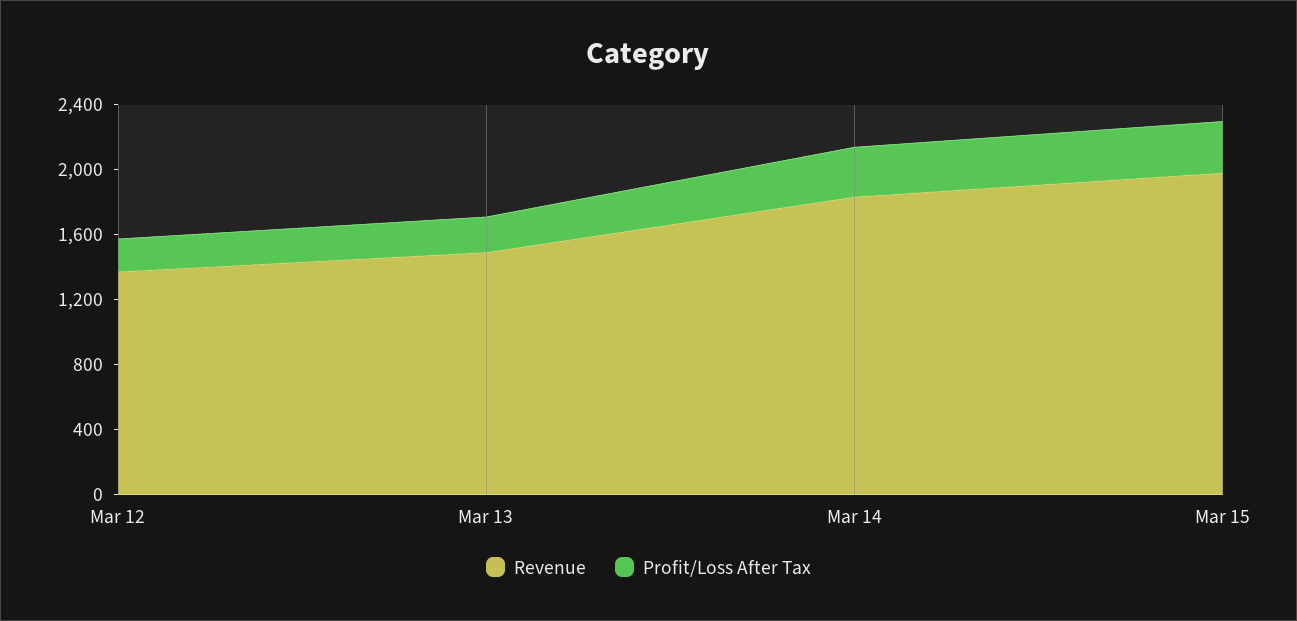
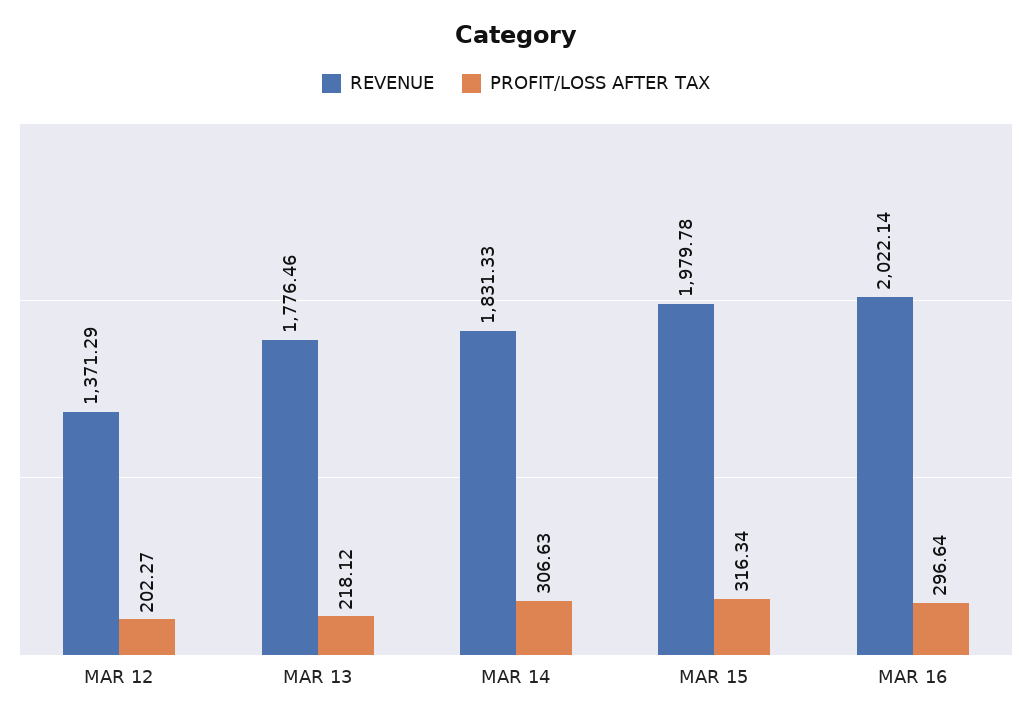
Revenue, Mar 13: 1500 -> 1776.46
Revenue, MAR 16: none -> 2022.14
Profit/Loss After Tax, MAR 16: none -> 296.64

